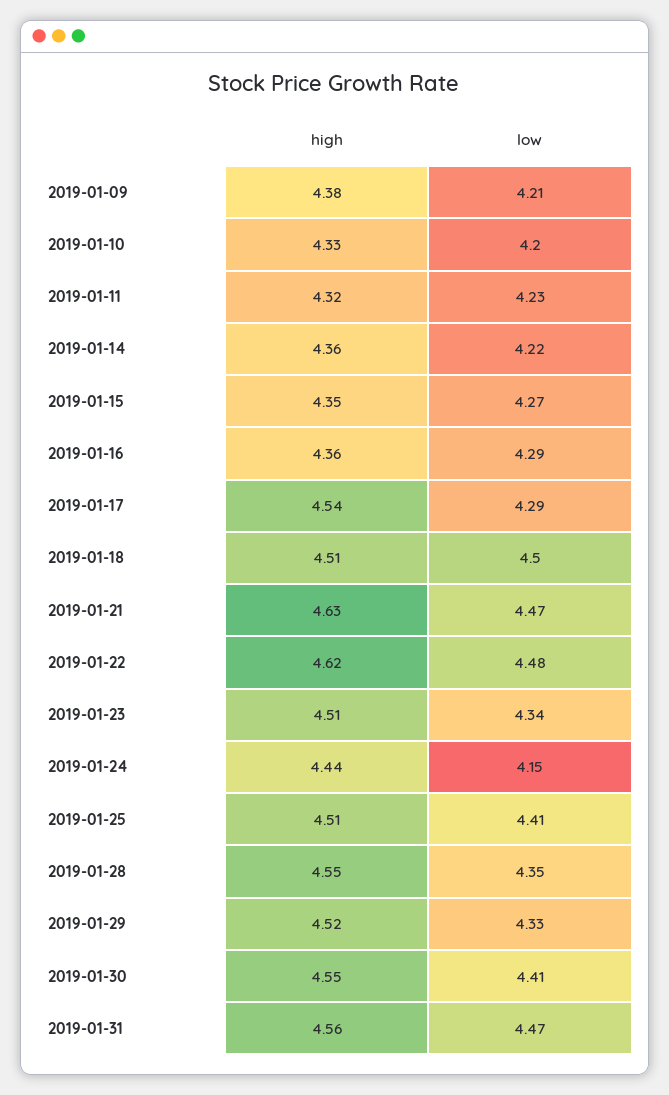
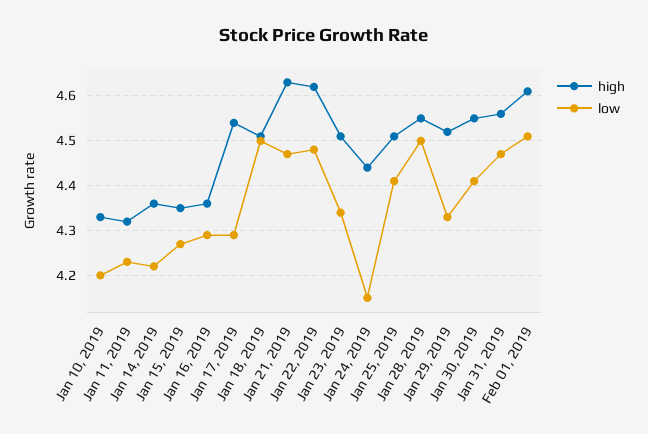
high, 2019-01-09: 4.38 -> none
low, 2019-01-09: 4.21 -> none
low, 2019-01-28: 4.35 -> 4.5
high, Feb 01, 2019: none -> 4.6
low, Feb 01, 2019: none -> 4.5

